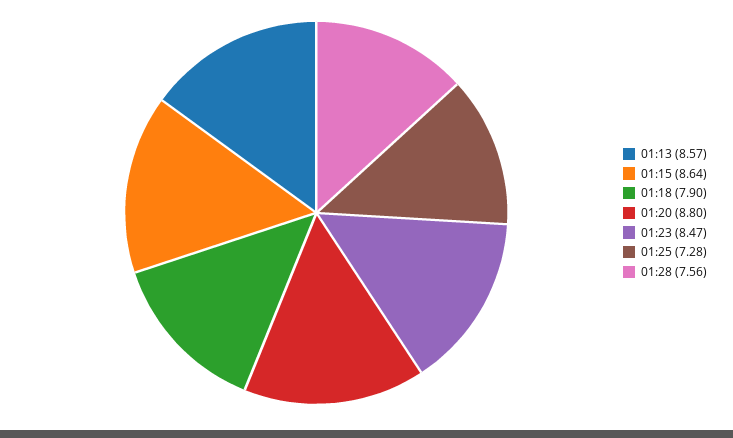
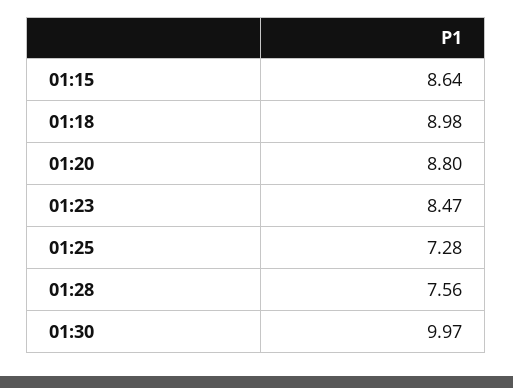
01:13: 8.57 -> none
01:18: 7.9 -> 8.98
01:30: none -> 9.97

